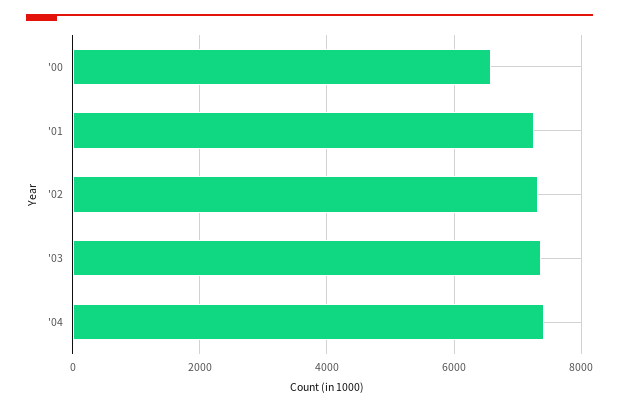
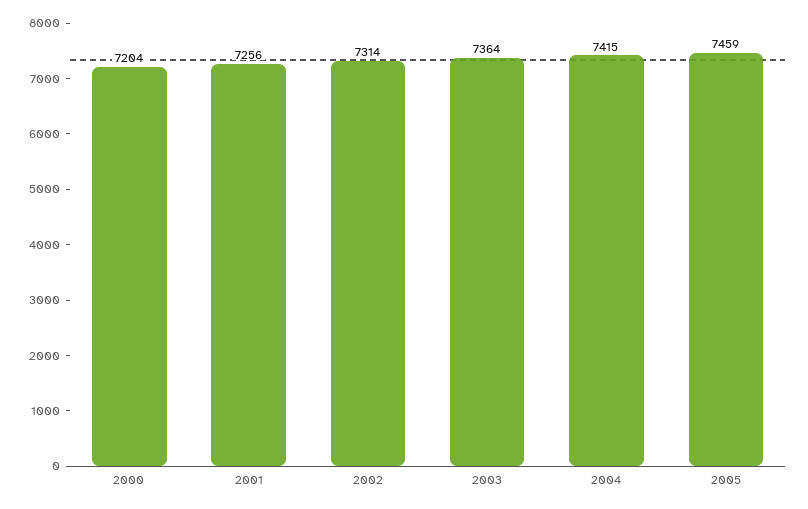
'00: 6600 -> 7204
2005: none -> 7459

